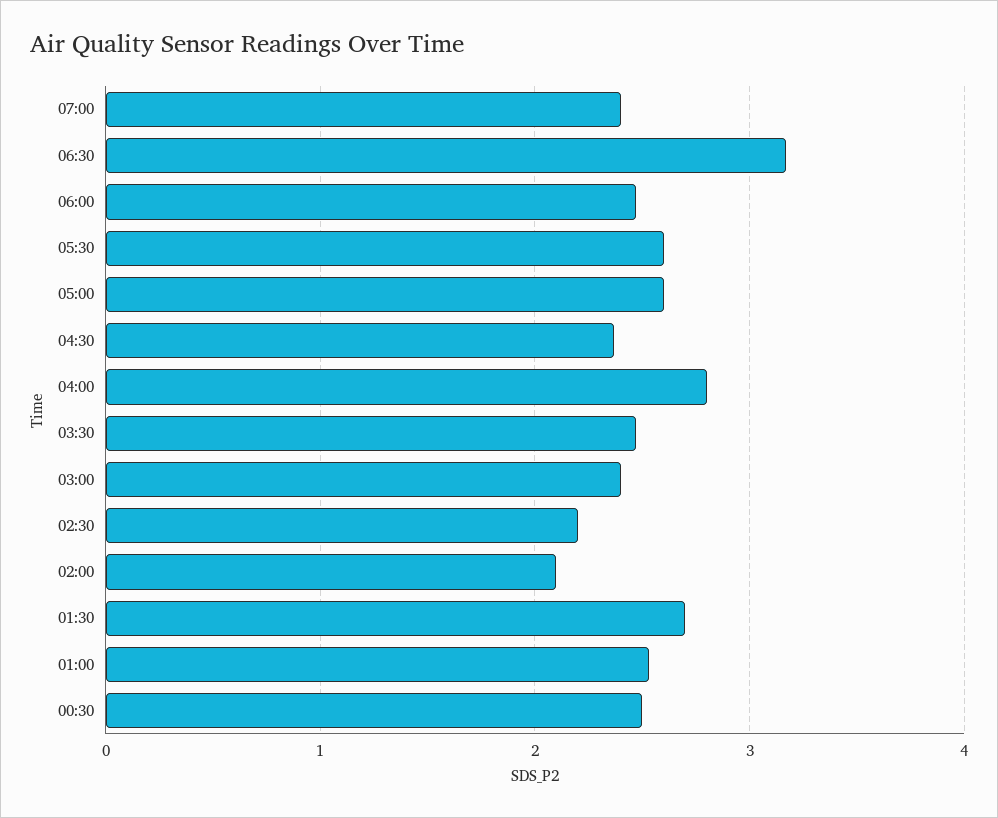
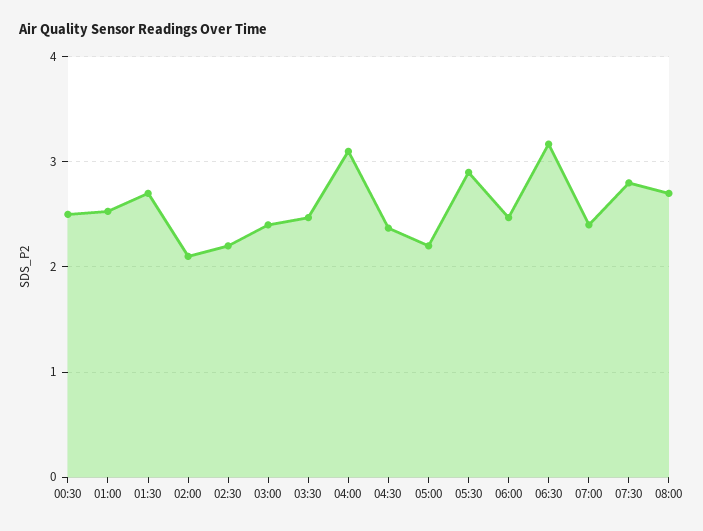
05:30: 2.6 -> 2.9
05:00: 2.6 -> 2.2
04:00: 2.8 -> 3.1
07:30: none -> 2.8
08:00: none -> 2.7

